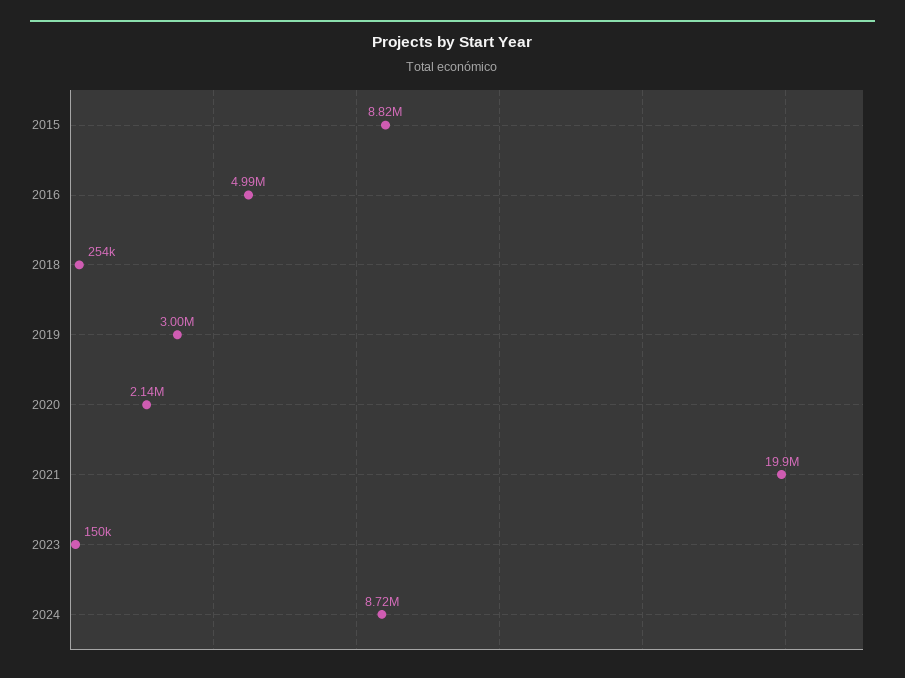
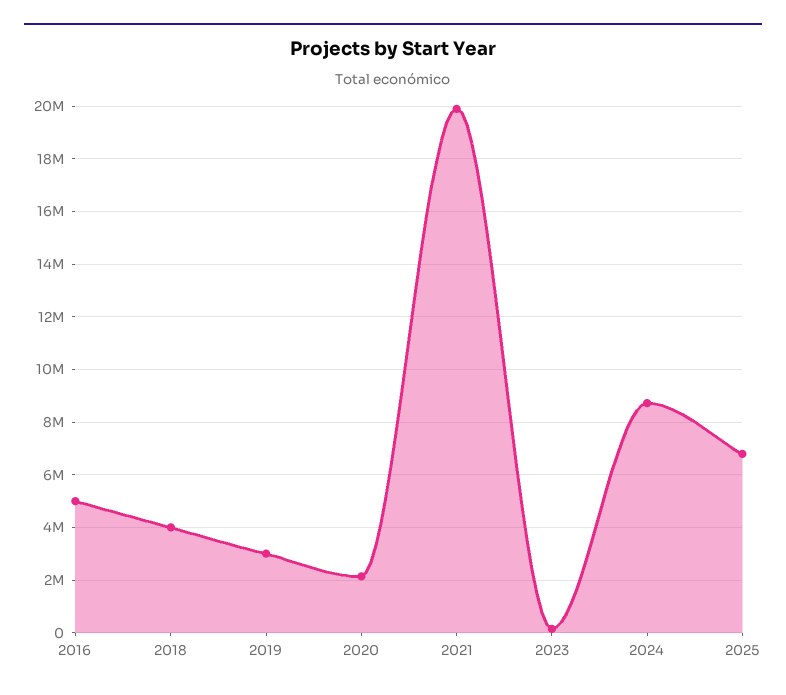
2015: 8820000 -> none
2018: 254000 -> 4000000
2025: none -> 6750000

